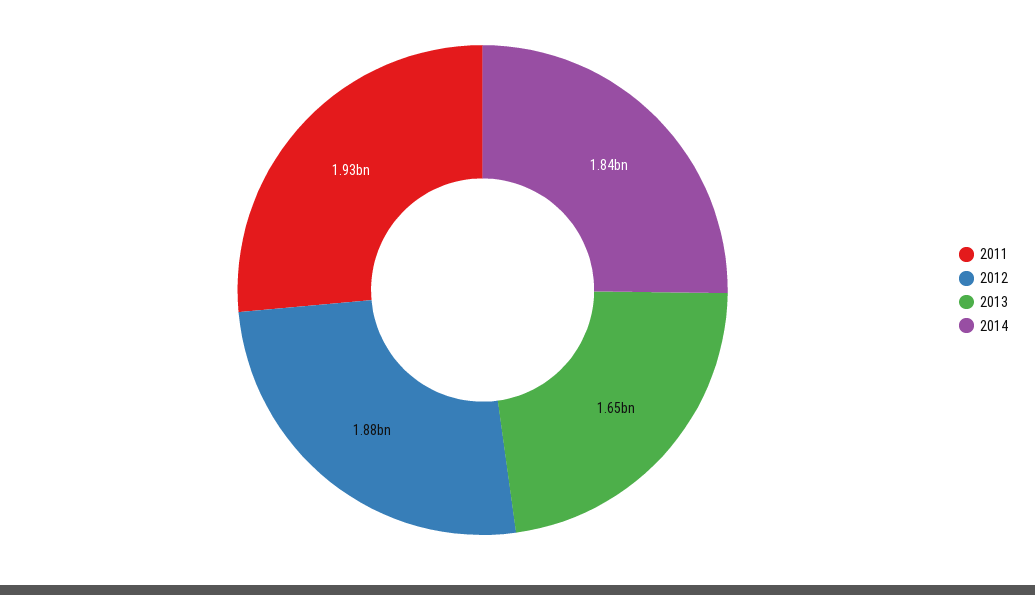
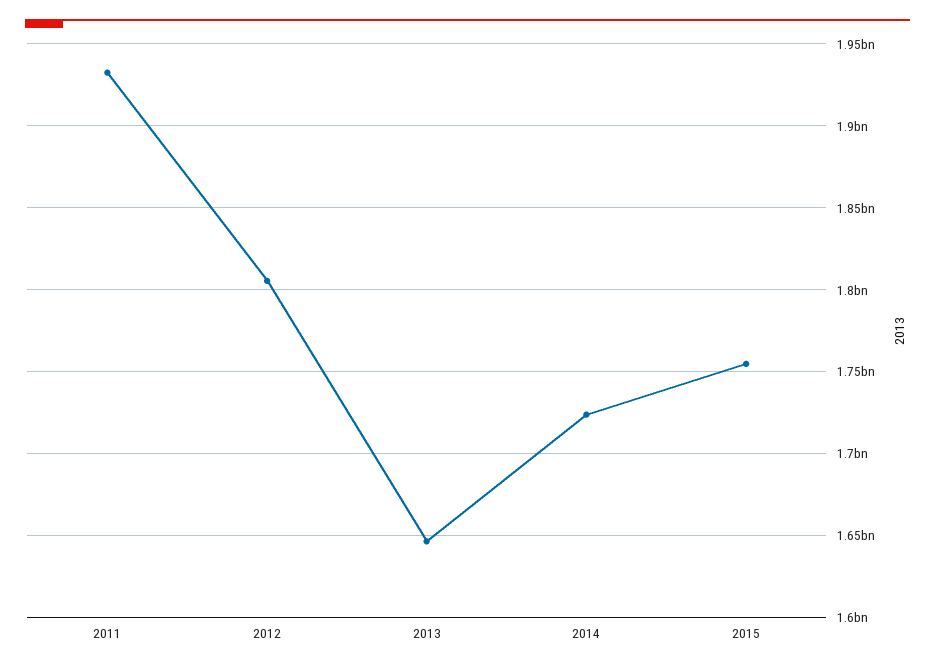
2012: 1880000000 -> 1805000000
2014: 1840000000 -> 1725000000
2015: none -> 1755000000

